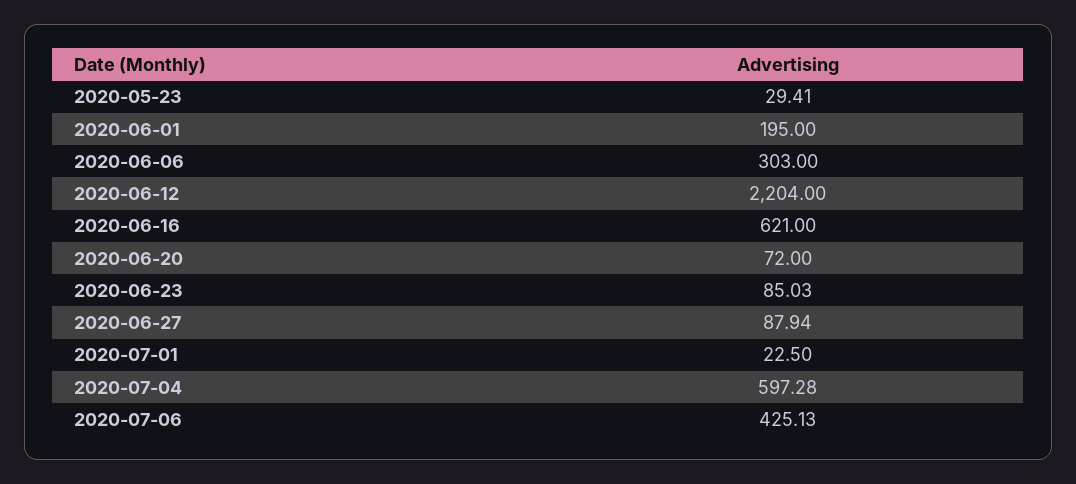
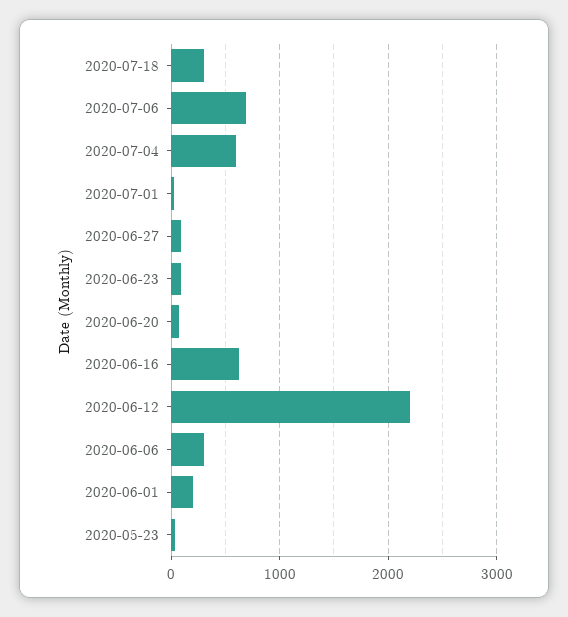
2020-07-06: 425.13 -> 700
2020-07-18: none -> 300

